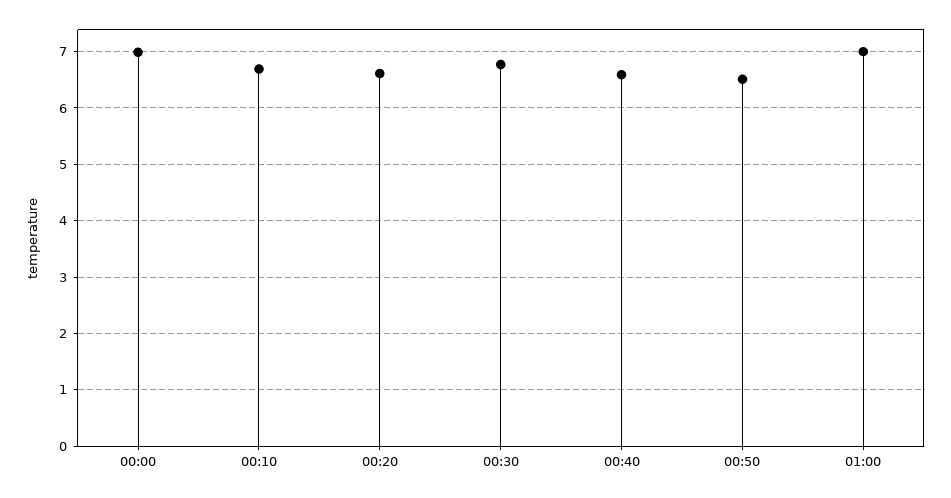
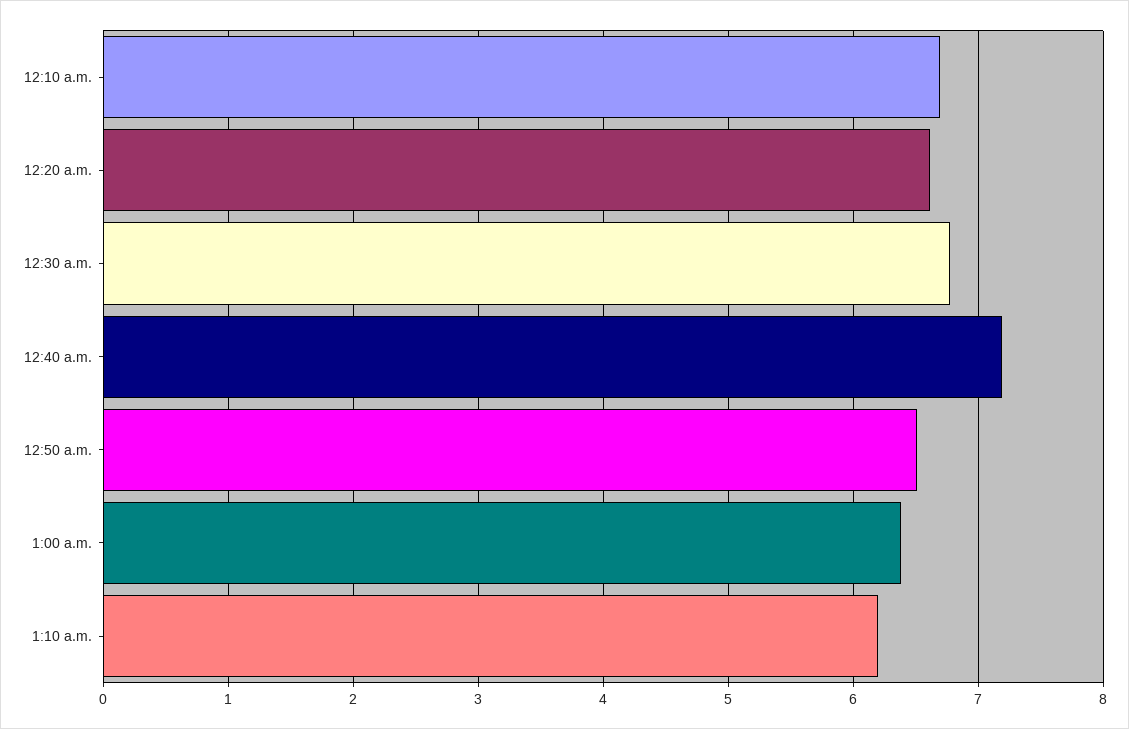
00:00: 7 -> none
00:40: 6.6 -> 7.2
01:00: 7 -> 6.4
1:10 a.m.: none -> 6.2

